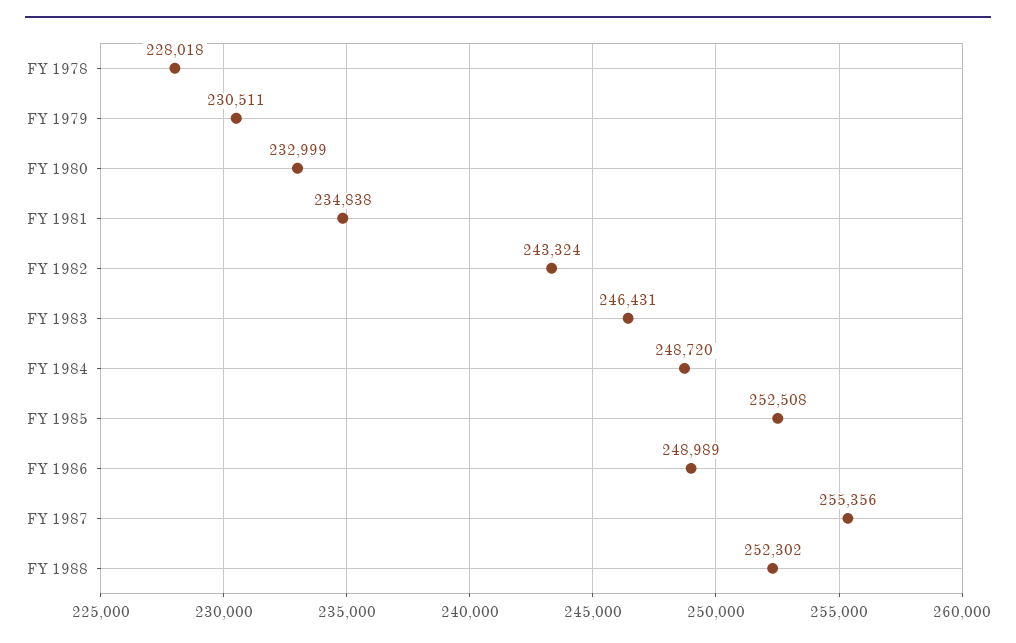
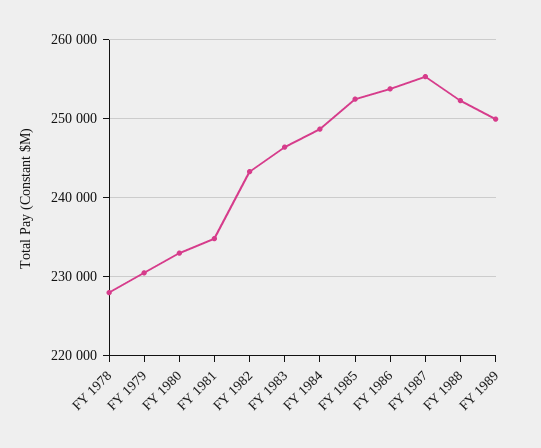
FY 1986: 248989 -> 254000
FY 1989: none -> 250000

